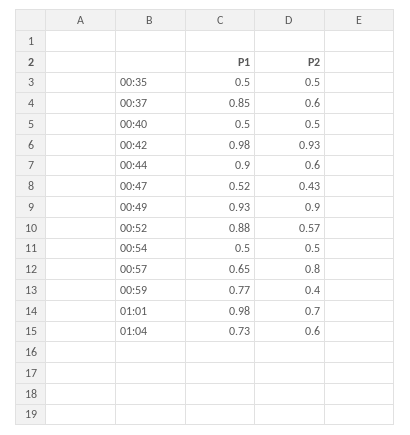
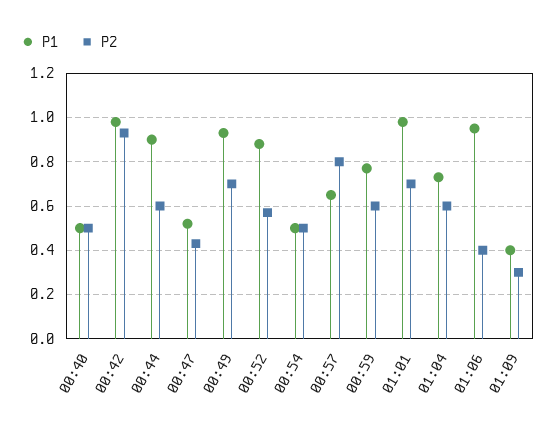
P1, 00:35: 0.5 -> none
P2, 00:35: 0.5 -> none
P1, 00:37: 0.85 -> none
P2, 00:37: 0.6 -> none
P2, 00:49: 0.9 -> 0.7
P2, 00:59: 0.4 -> 0.6
P1, 01:06: none -> 0.95
P2, 01:06: none -> 0.4
P1, 01:09: none -> 0.4
P2, 01:09: none -> 0.3

